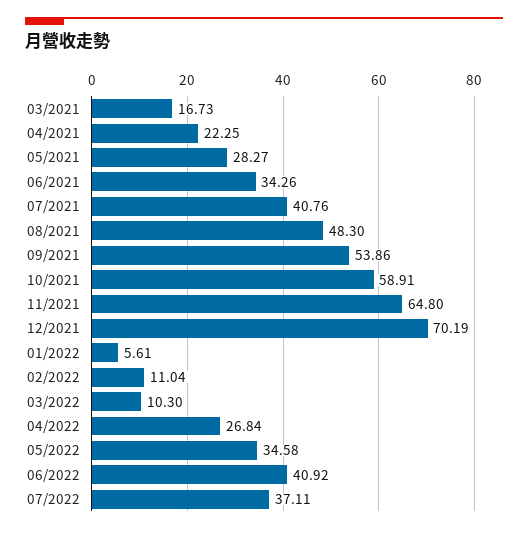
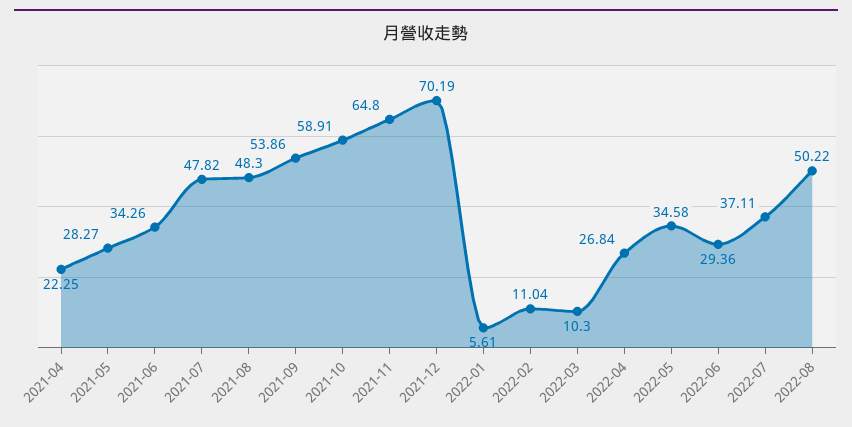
03/2021: 16.73 -> none
07/2021: 40.76 -> 47.82
06/2022: 40.92 -> 29.36
2022-08: none -> 50.22

